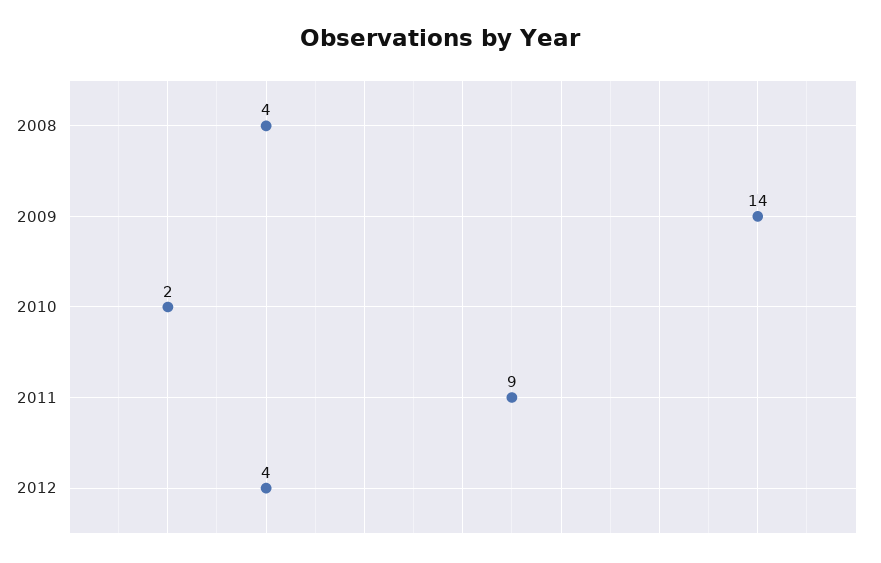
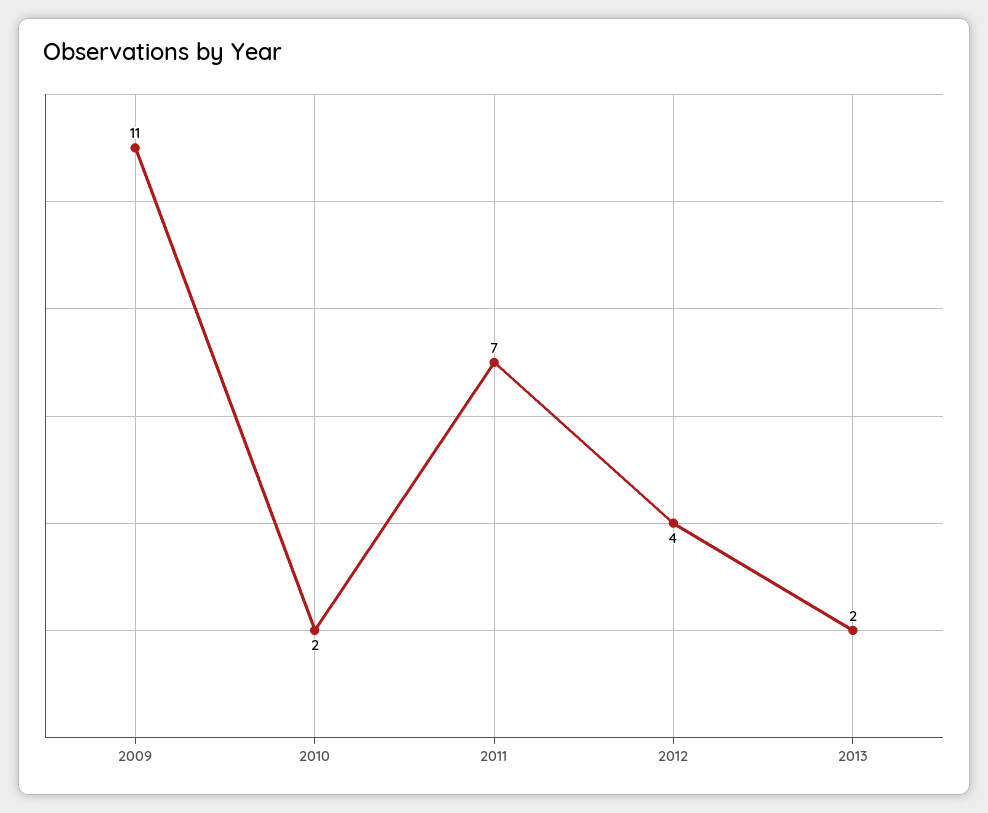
2008: 4 -> none
2009: 14 -> 11
2011: 9 -> 7
2013: none -> 2

